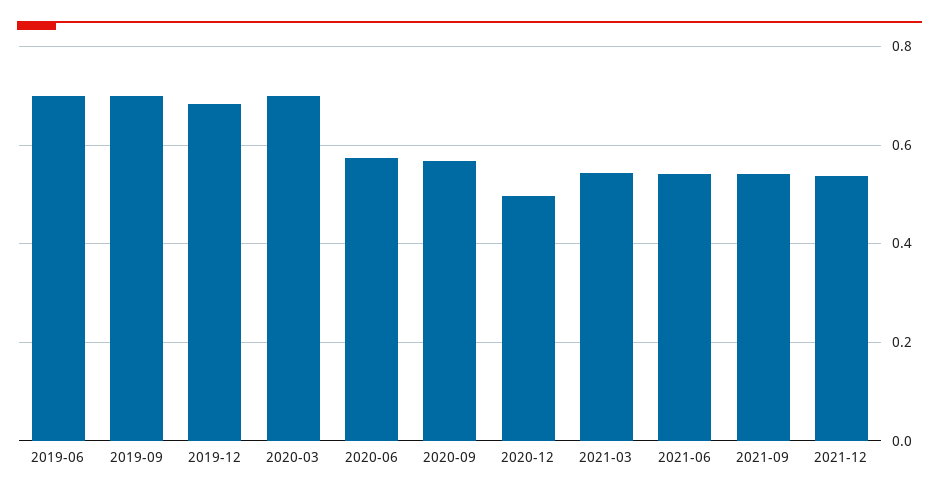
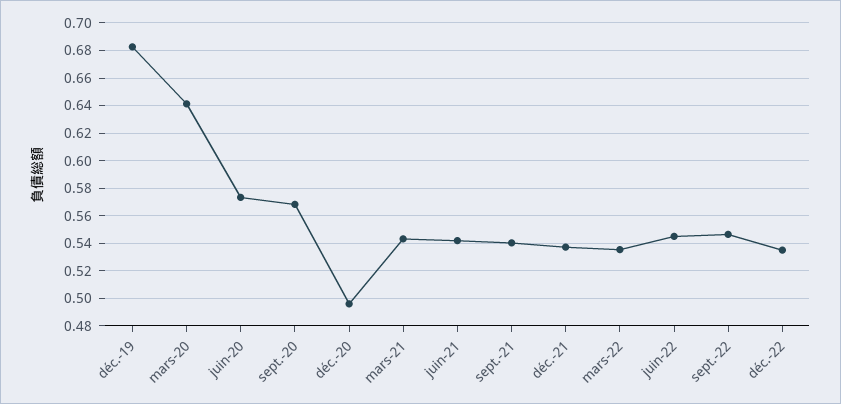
2019-06: 0.7 -> none
2019-09: 0.7 -> none
2020-03: 0.7 -> 0.64
mars-22: none -> 0.535
juin-22: none -> 0.545
sept.-22: none -> 0.545
déc.-22: none -> 0.535

